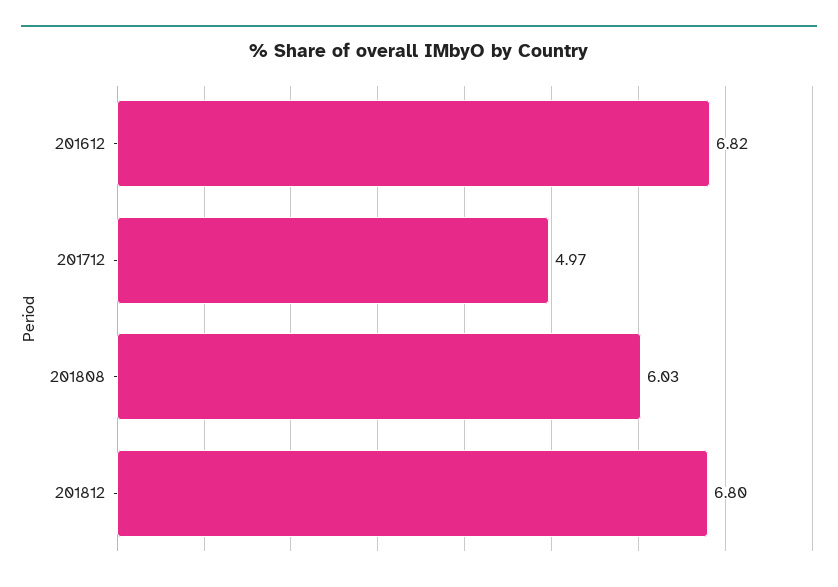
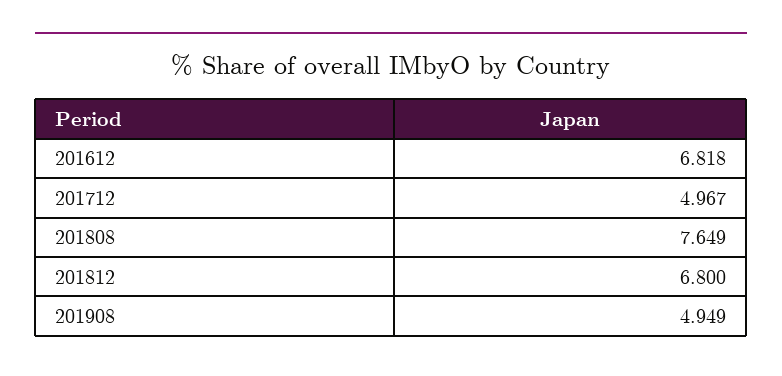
201808: 6.03 -> 7.649
201908: none -> 4.949

